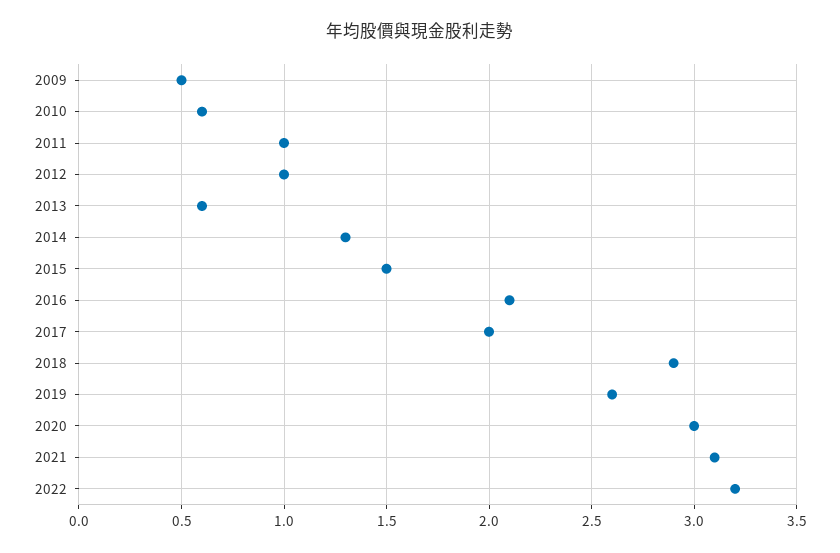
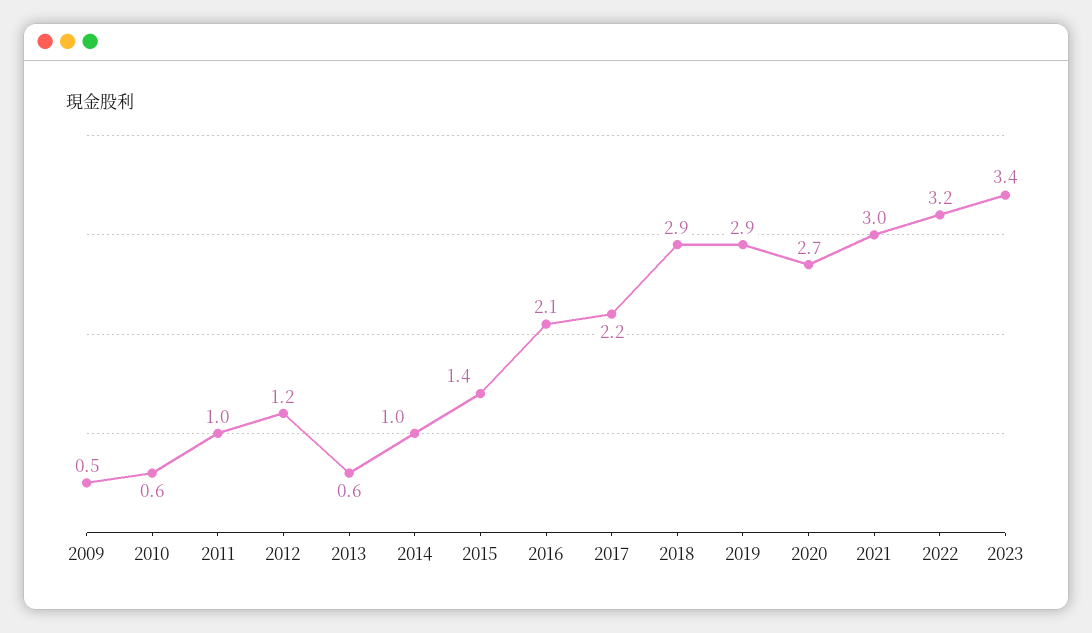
2012: 1 -> 1.2
2014: 1.3 -> 1
2015: 1.5 -> 1.4
2017: 2 -> 2.2
2019: 2.6 -> 2.9
2020: 3 -> 2.7
2021: 3.1 -> 3
2023: none -> 3.4

